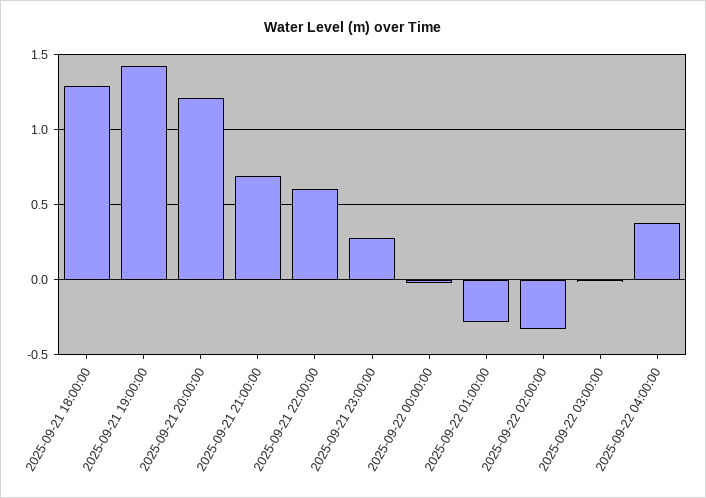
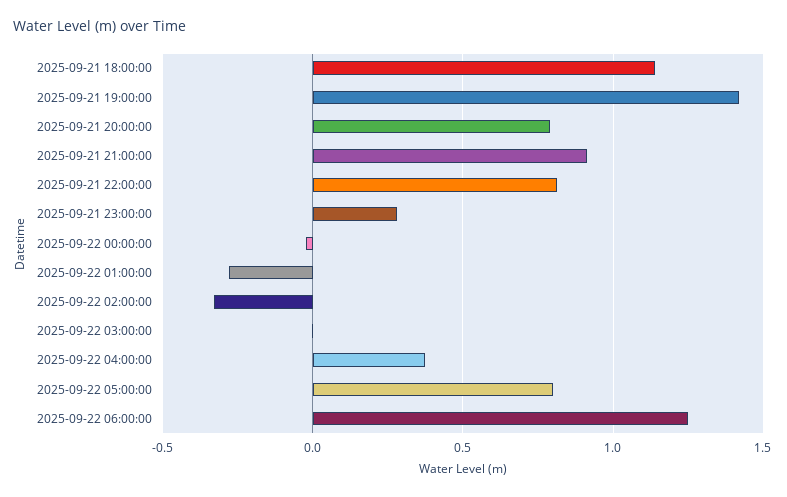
2025-09-21 18:00:00: 1.3 -> 1.15
2025-09-21 20:00:00: 1.2 -> 0.8
2025-09-21 21:00:00: 0.7 -> 0.9
2025-09-21 22:00:00: 0.6 -> 0.8
2025-09-22 05:00:00: none -> 0.8
2025-09-22 06:00:00: none -> 1.25

